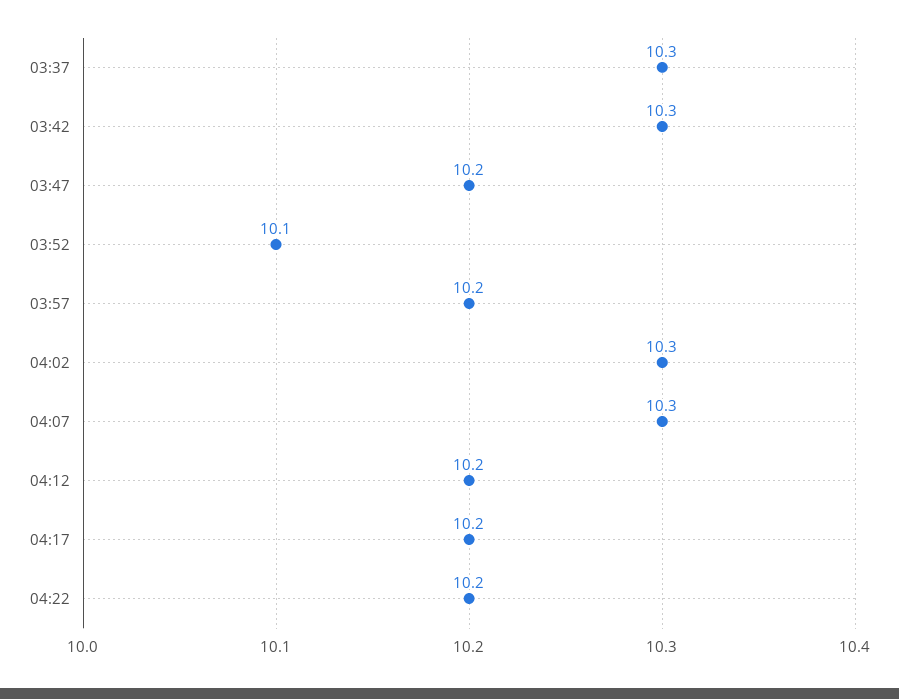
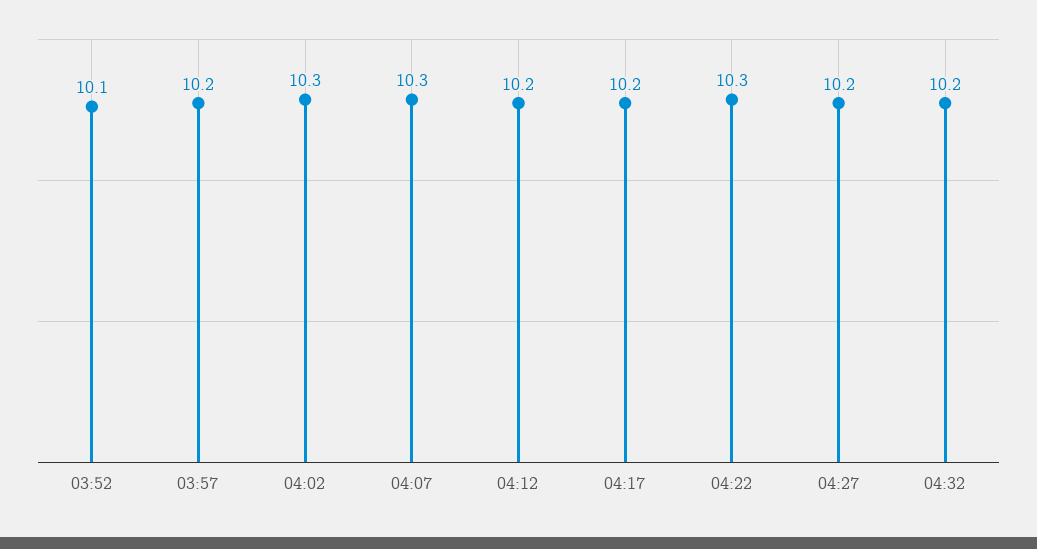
03:37: 10.3 -> none
03:42: 10.3 -> none
03:47: 10.2 -> none
04:22: 10.2 -> 10.3
04:27: none -> 10.2
04:32: none -> 10.2

